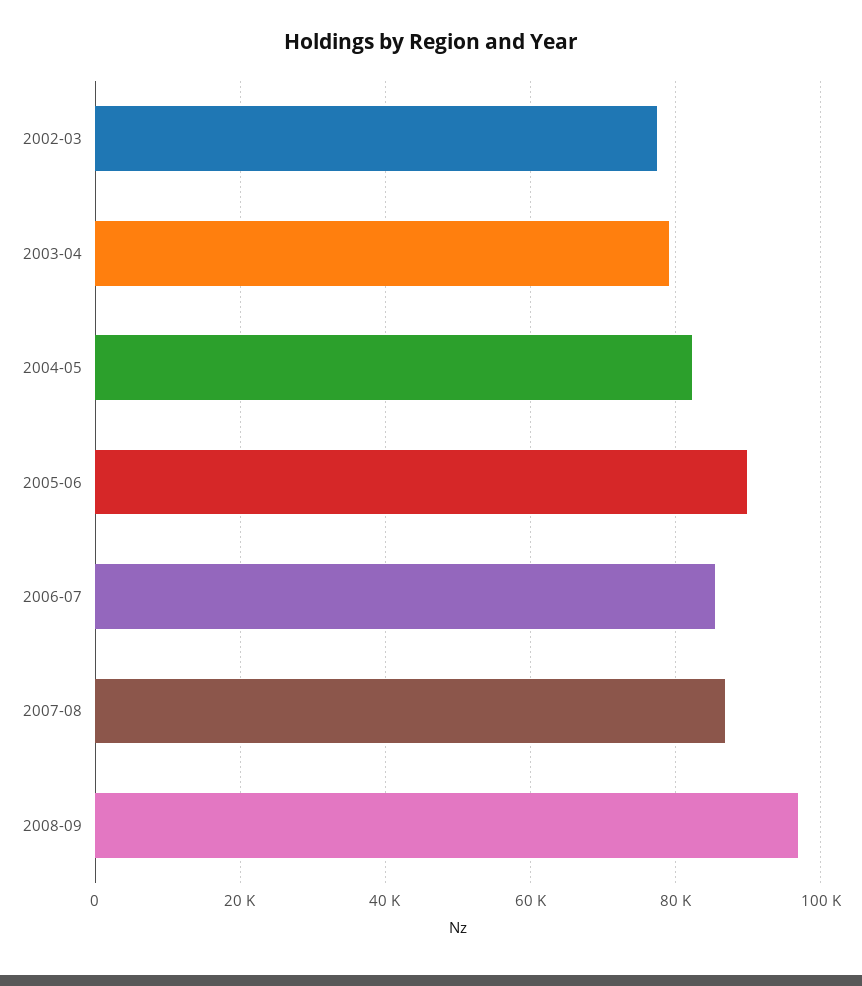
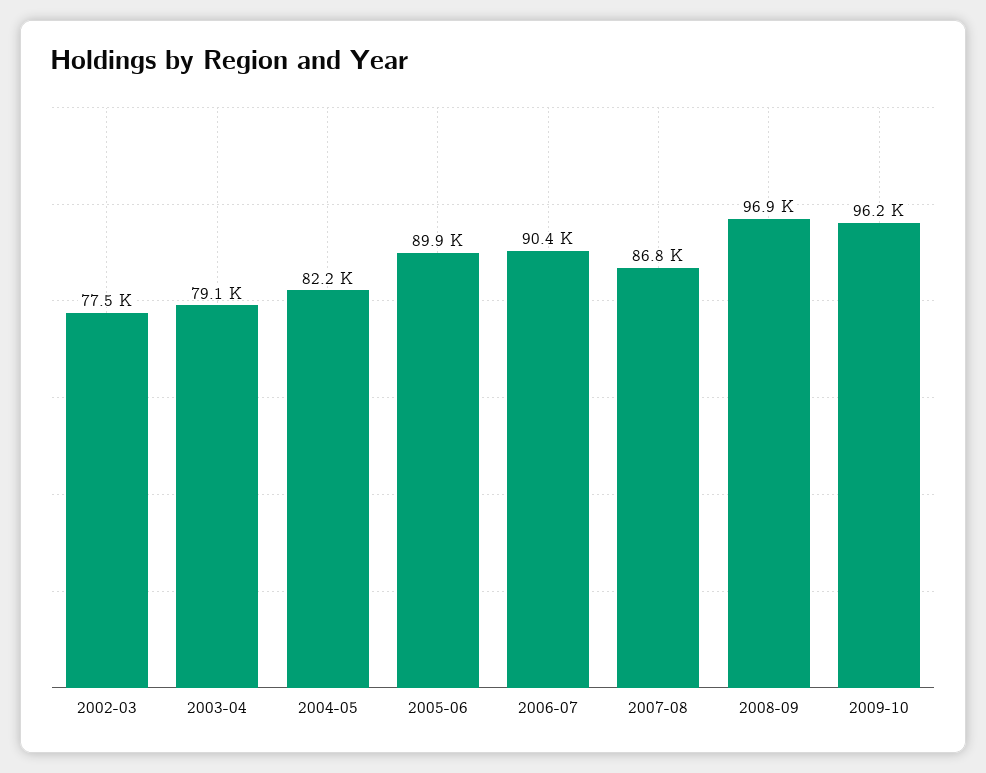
2006-07: 86000 -> 90400
2009-10: none -> 96200

